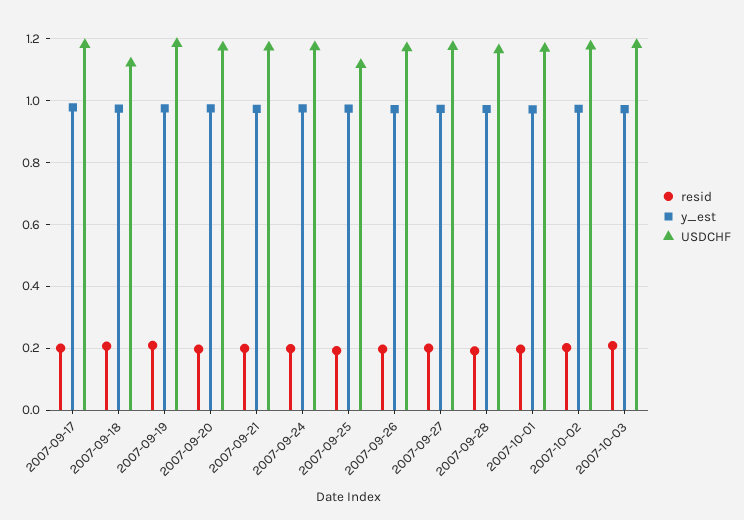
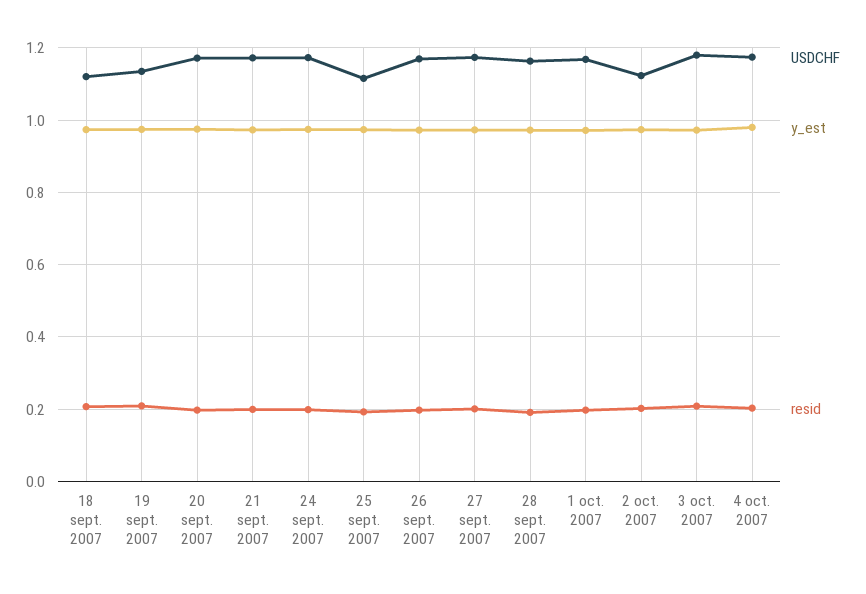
resid, 2007-09-17: 0.2 -> none
y_est, 2007-09-17: 0.98 -> none
USDCHF, 2007-09-17: 1.18 -> none
USDCHF, 2007-09-19: 1.18 -> 1.14
USDCHF, 2007-10-02: 1.18 -> 1.12
USDCHF, 4 oct. 2007: none -> 1.18
y_est, 4 oct. 2007: none -> 0.98
resid, 4 oct. 2007: none -> 0.2

